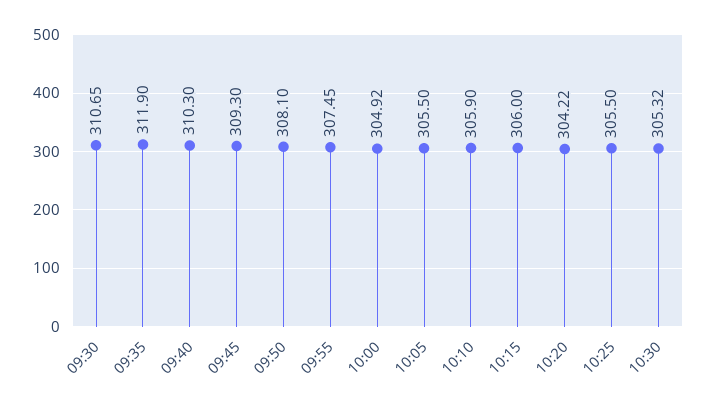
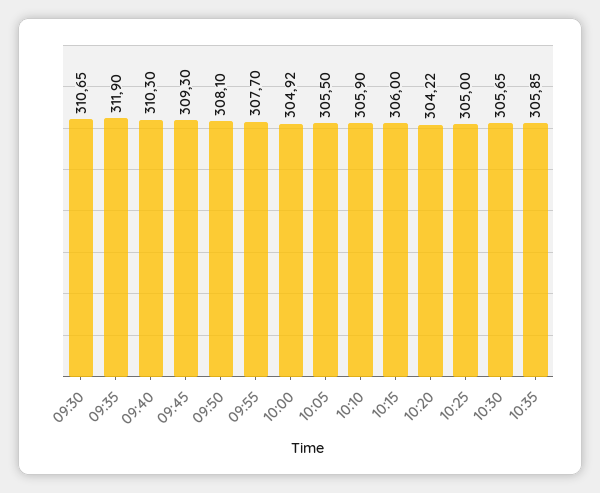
09:55: 307.45 -> 307.7
10:25: 305.5 -> 305
10:30: 305.32 -> 305.65
10:35: none -> 305.85

